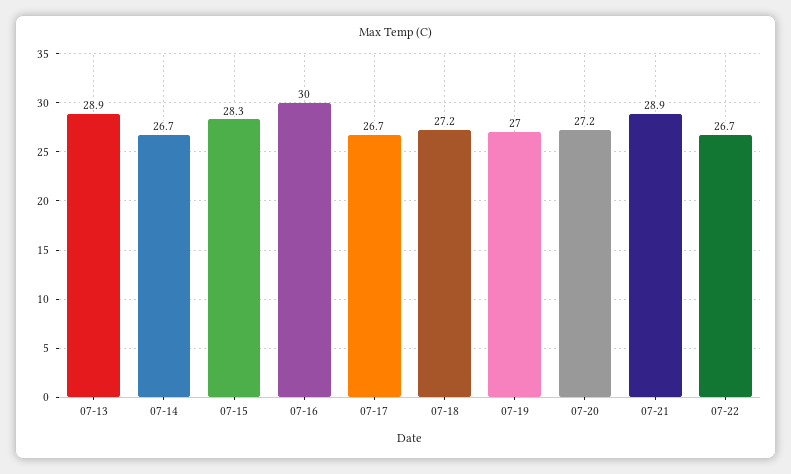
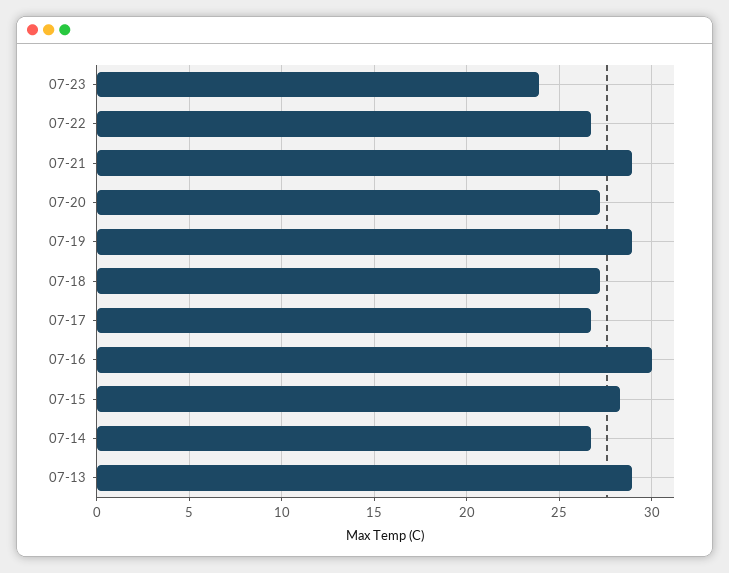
07-19: 27 -> 29
07-23: none -> 24

